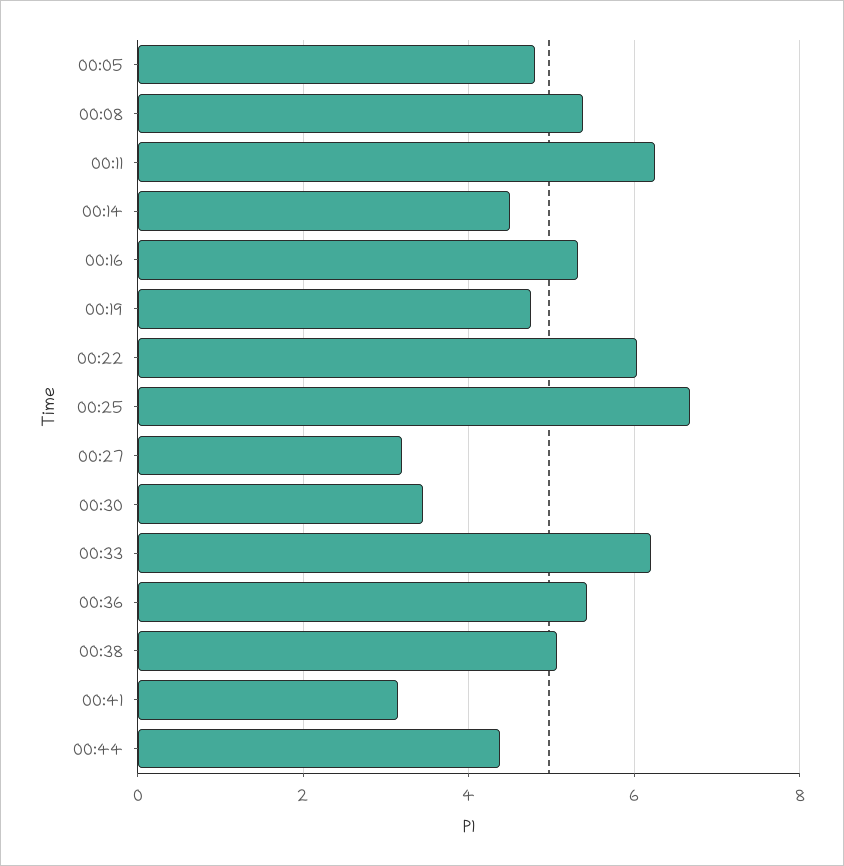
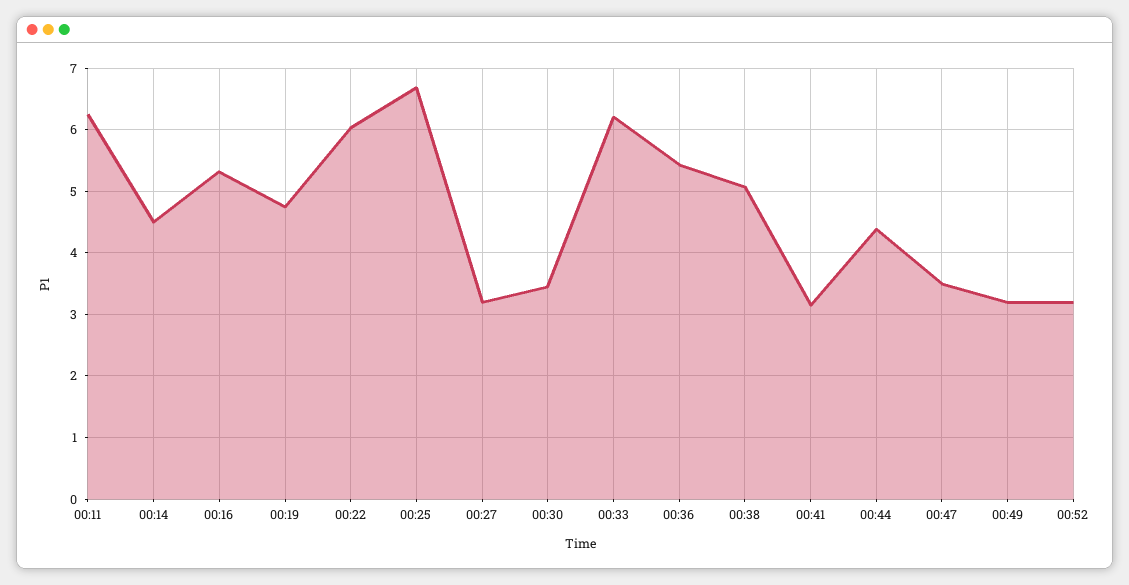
00:05: 4.8 -> none
00:08: 5.4 -> none
00:47: none -> 3.5
00:49: none -> 3.2
00:52: none -> 3.2

